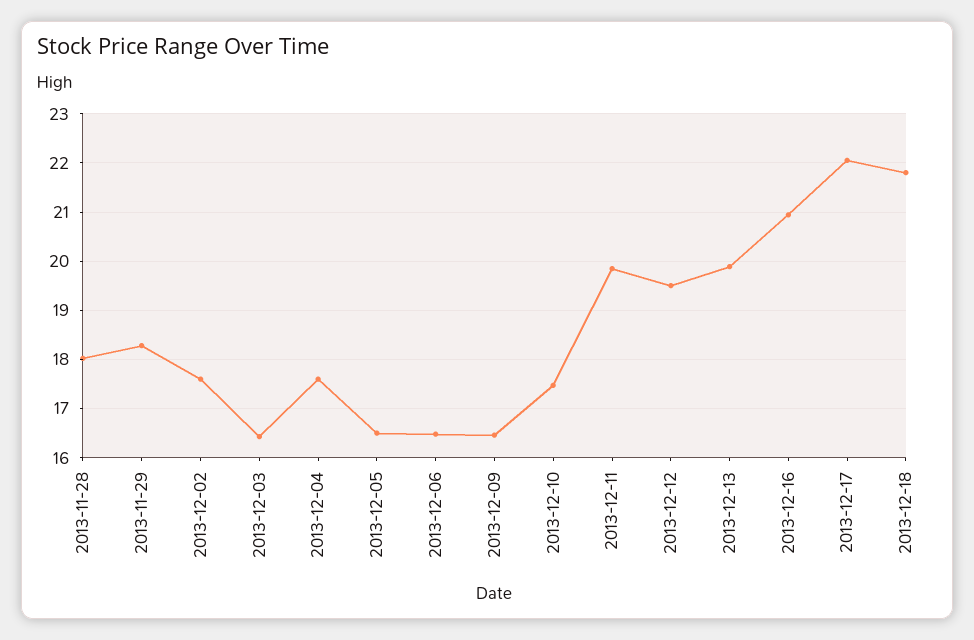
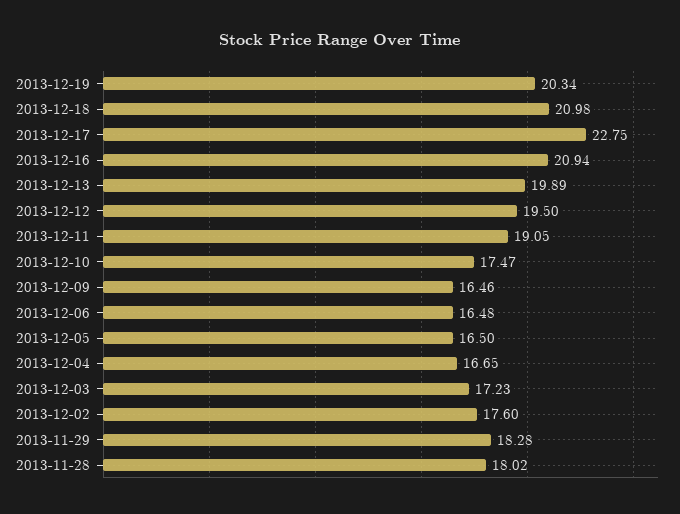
2013-12-03: 16.4 -> 17.23
2013-12-04: 17.6 -> 16.65
2013-12-11: 19.8 -> 19.05
2013-12-17: 22 -> 22.75
2013-12-18: 21.8 -> 20.98
2013-12-19: none -> 20.34

